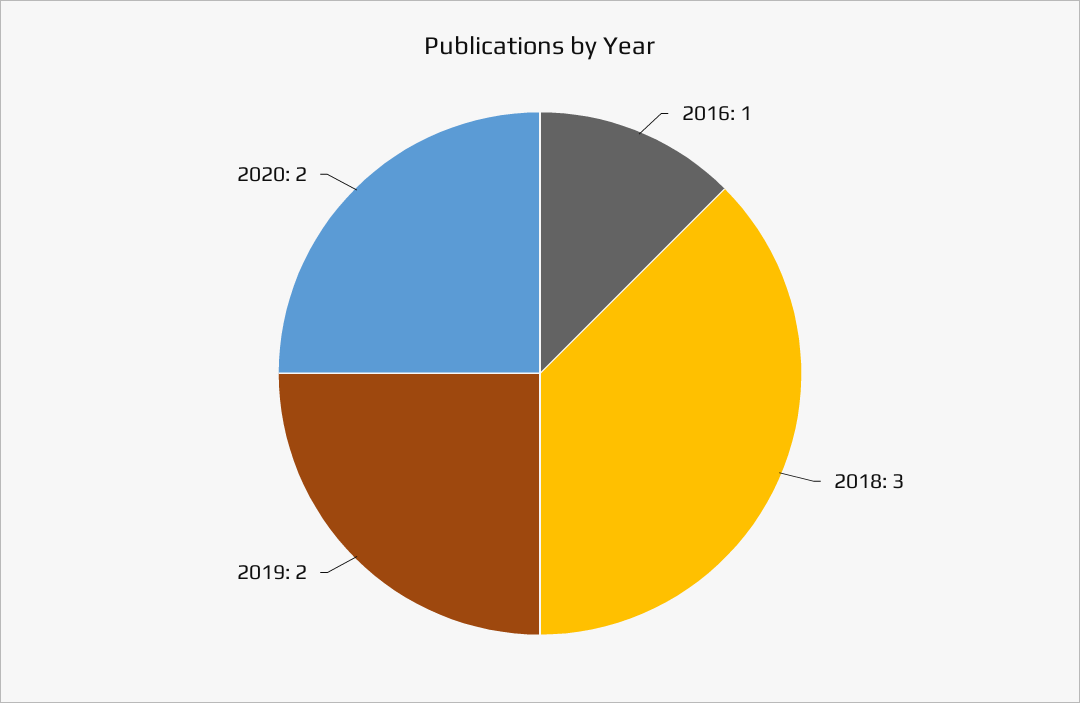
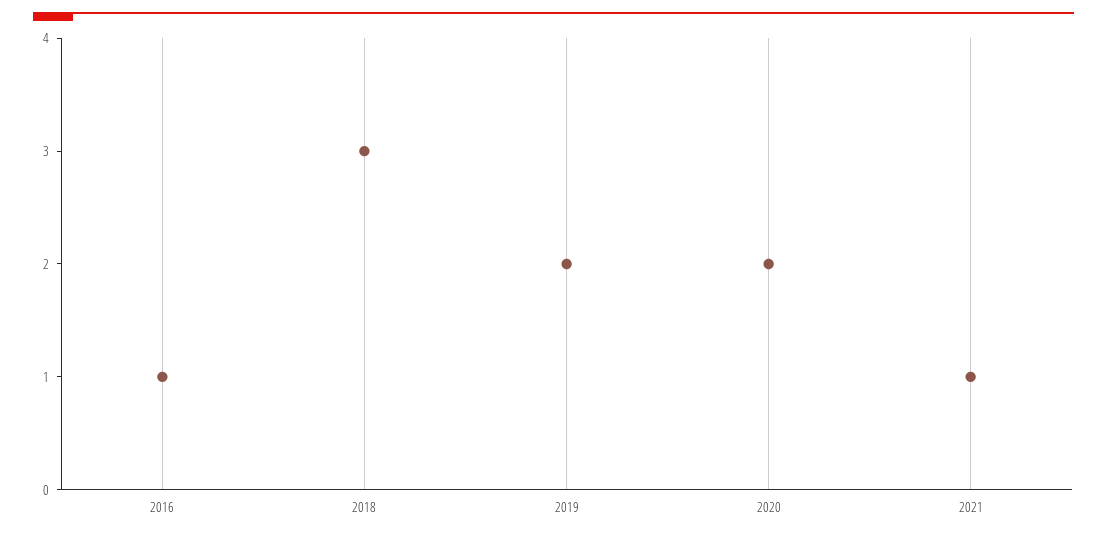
2021: none -> 1

